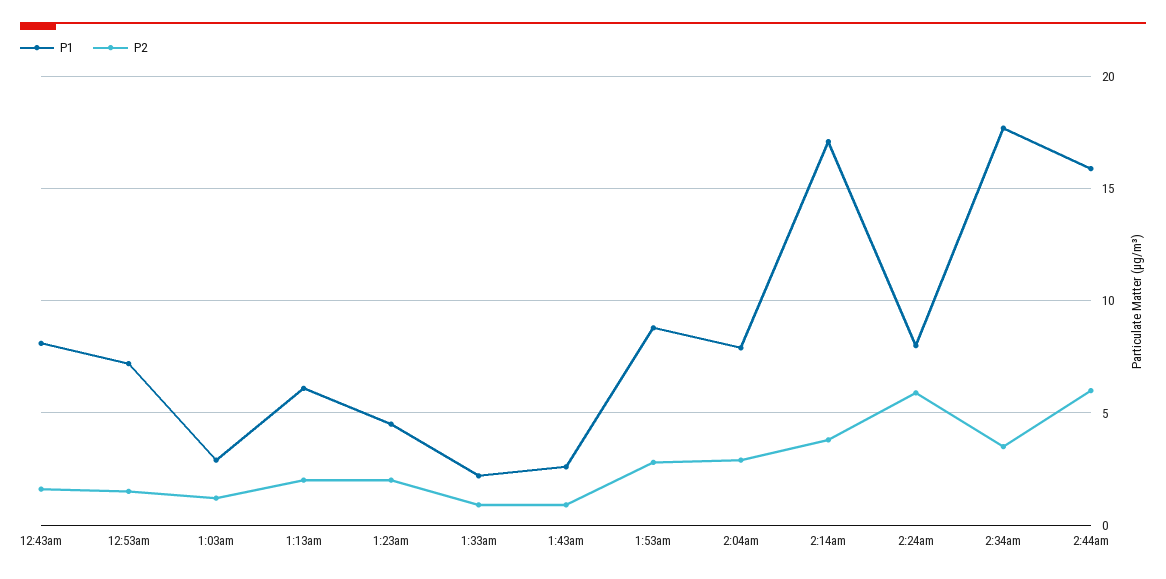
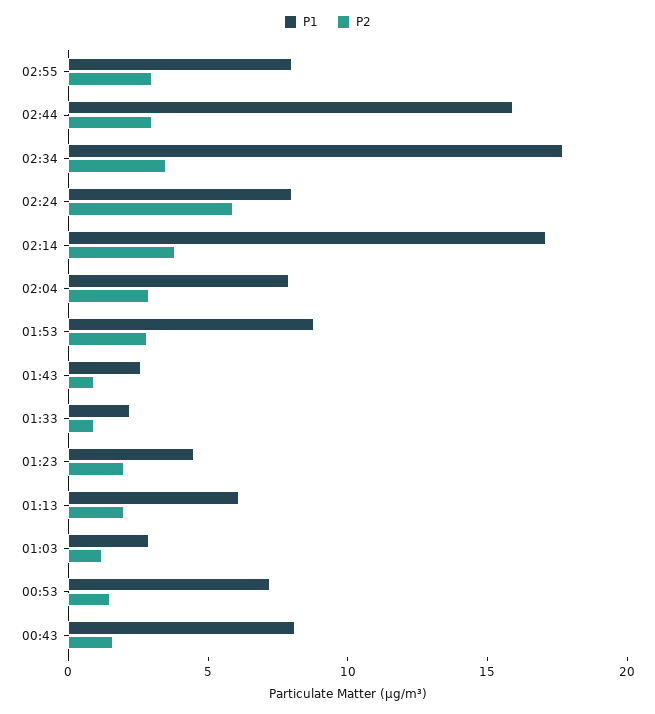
P2, 2:44am: 6 -> 3
P1, 02:55: none -> 8
P2, 02:55: none -> 3

